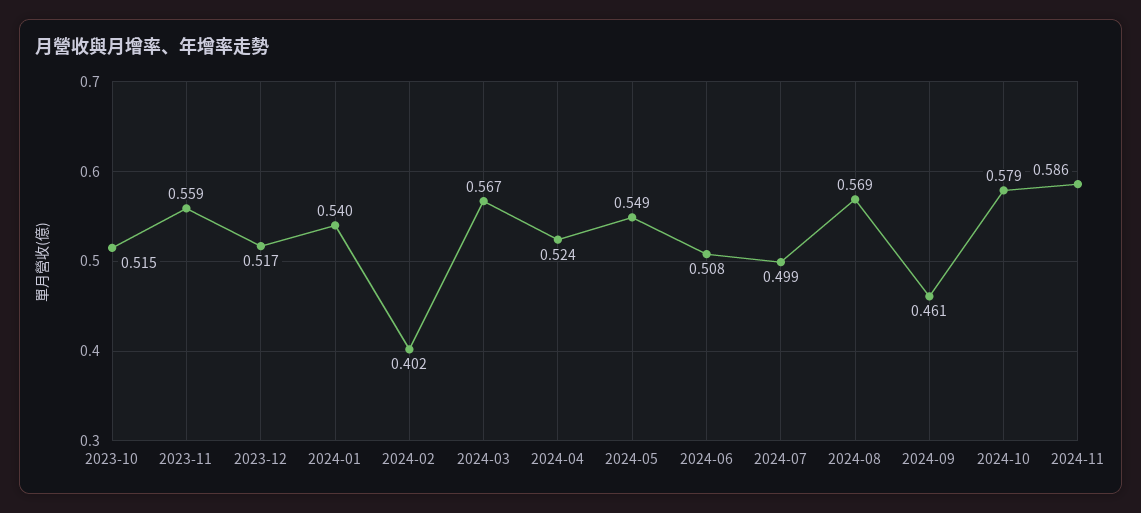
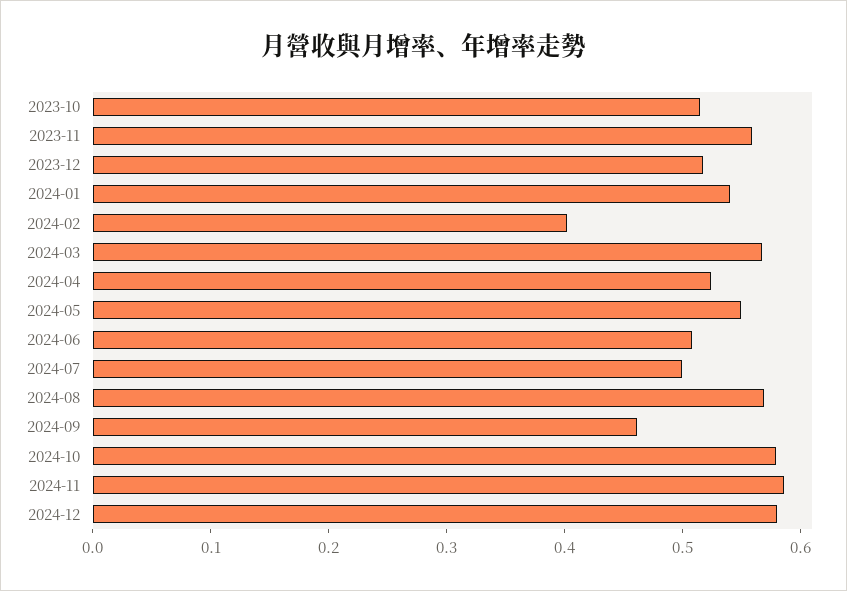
2024-12: none -> 0.58

